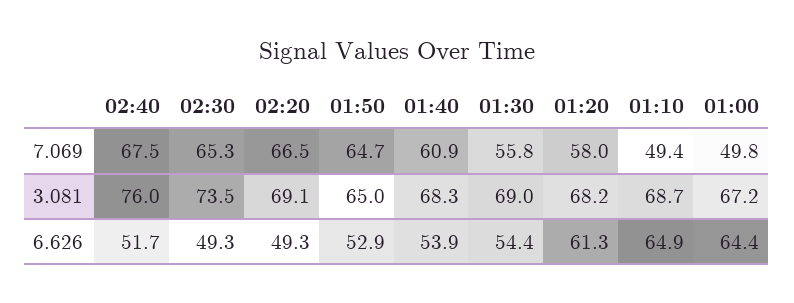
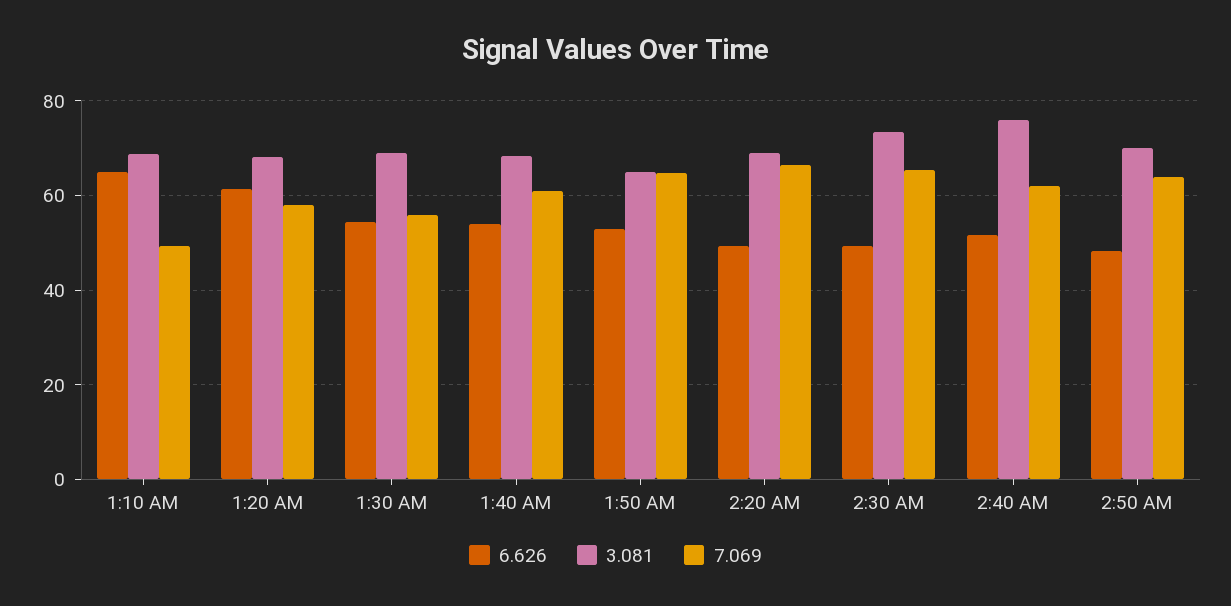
7.069, 02:40: 67.5 -> 62
7.069, 01:00: 49.8 -> none
3.081, 01:00: 67.2 -> none
6.626, 01:00: 64.4 -> none
6.626, 2:50 AM: none -> 48
3.081, 2:50 AM: none -> 70
7.069, 2:50 AM: none -> 64

